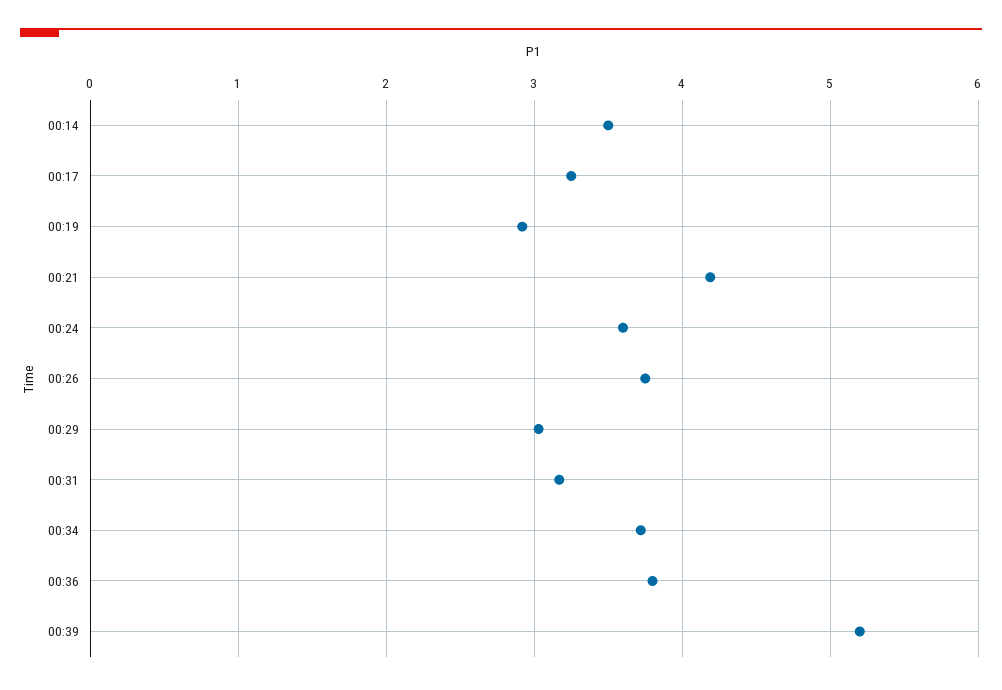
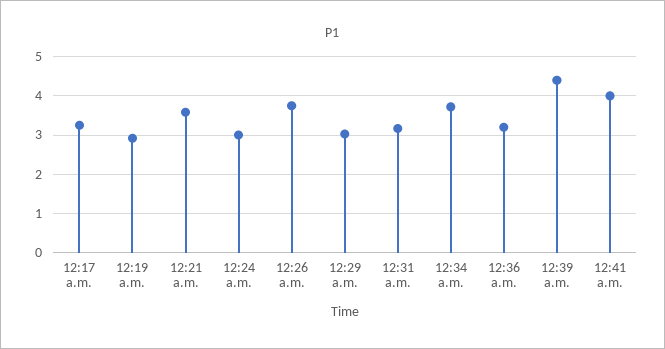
00:14: 3.5 -> none
00:21: 4.2 -> 3.6
00:24: 3.6 -> 3
00:36: 3.8 -> 3.2
00:39: 5.2 -> 4.4
12:41 a.m.: none -> 4

